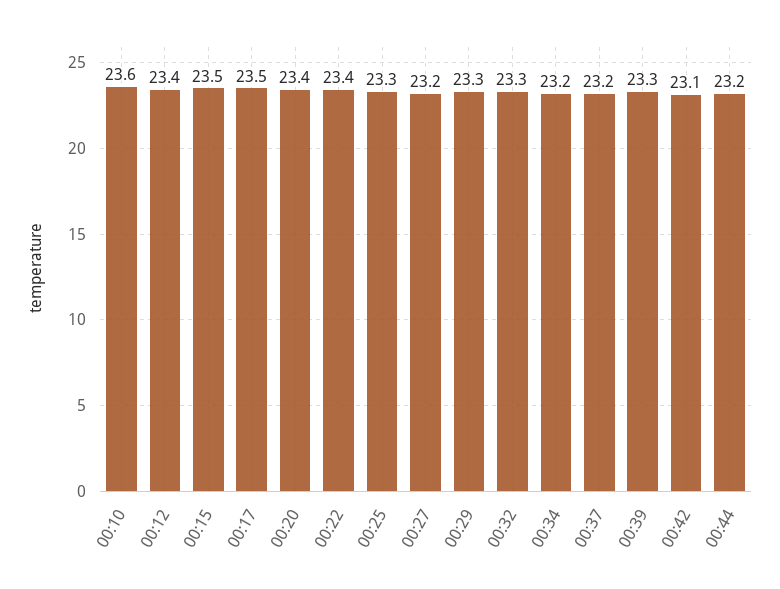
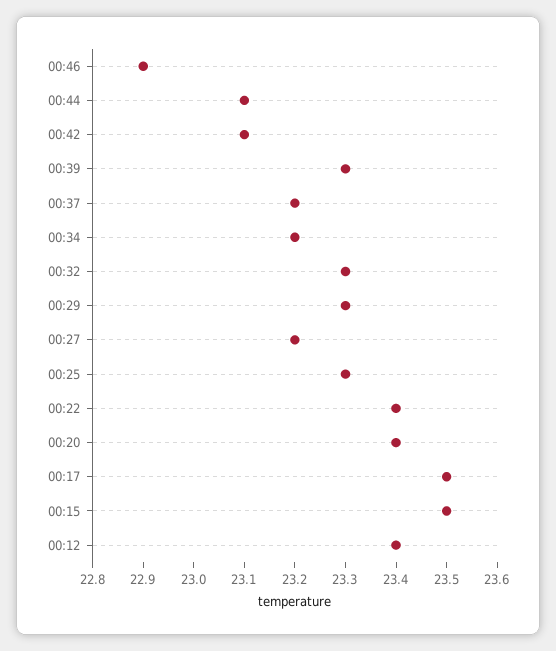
00:10: 23.6 -> none
00:44: 23.2 -> 23.1
00:46: none -> 22.9

